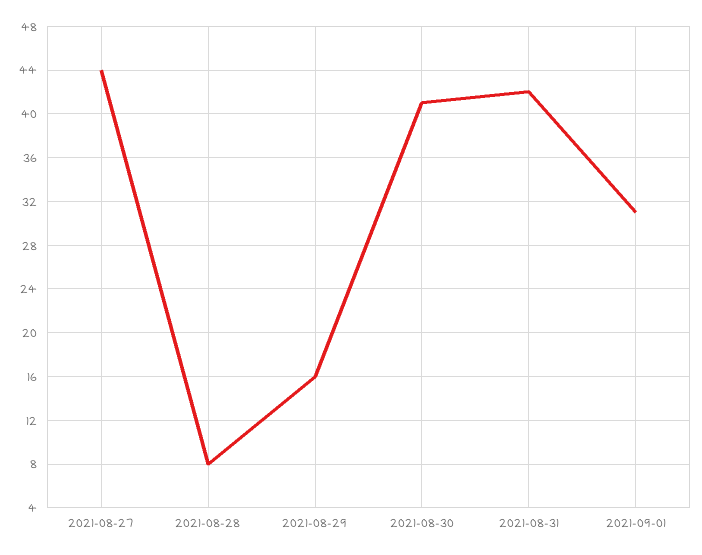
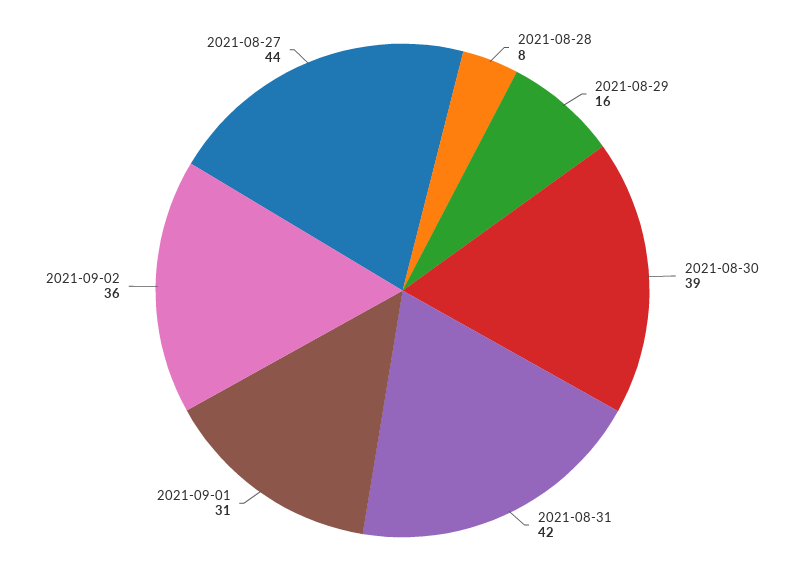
2021-08-30: 41 -> 39
2021-09-02: none -> 36

